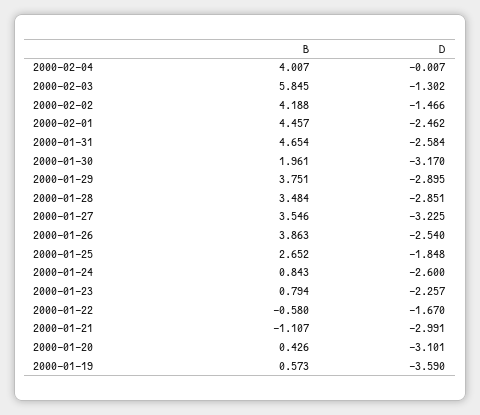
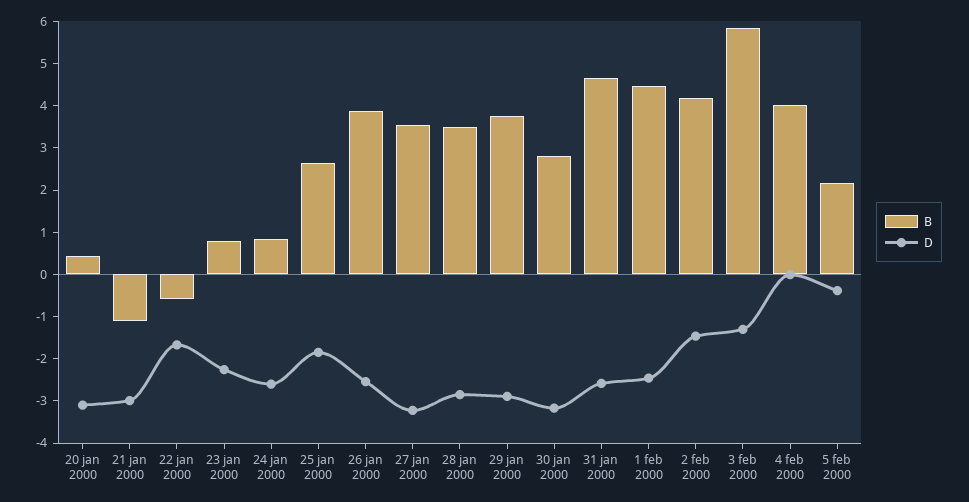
B, 2000-01-30: 1.961 -> 2.8
B, 2000-01-19: 0.573 -> none
D, 2000-01-19: -3.59 -> none
B, 5 feb 2000: none -> 2.2
D, 5 feb 2000: none -> -0.4

